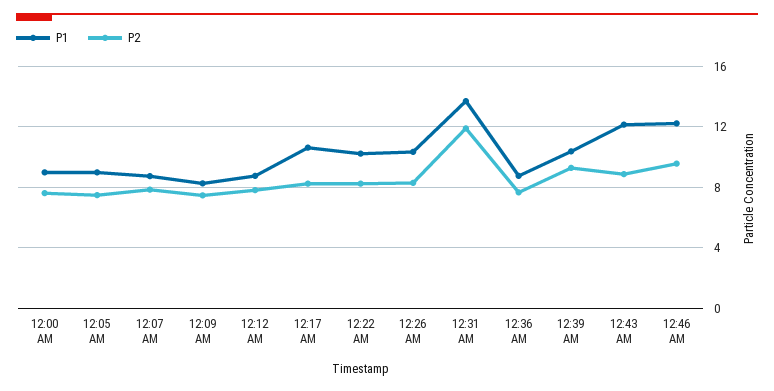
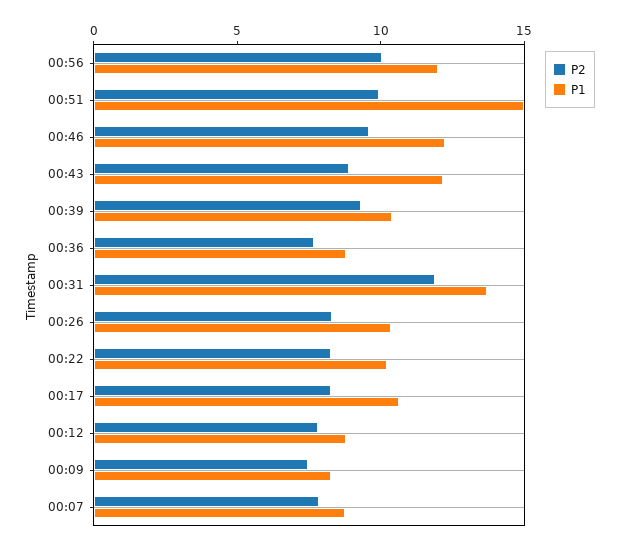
P1, 12:00 AM: 9 -> none
P2, 12:00 AM: 7.5 -> none
P1, 12:05 AM: 9 -> none
P2, 12:05 AM: 7.5 -> none
P2, 00:56: none -> 10
P1, 00:56: none -> 12
P2, 00:51: none -> 10
P1, 00:51: none -> 15

